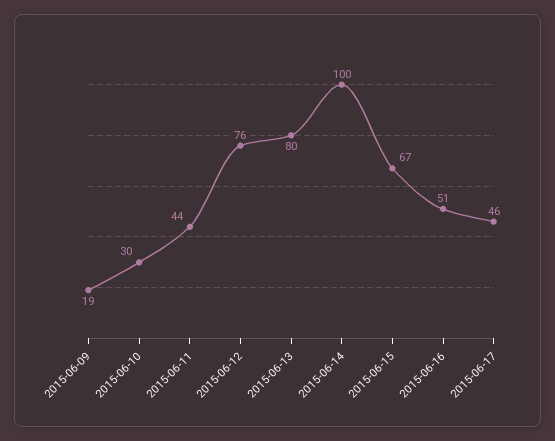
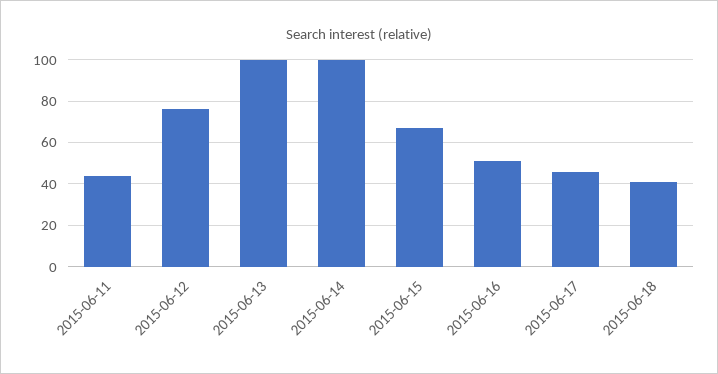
2015-06-09: 19 -> none
2015-06-10: 30 -> none
2015-06-13: 80 -> 100
2015-06-18: none -> 40

